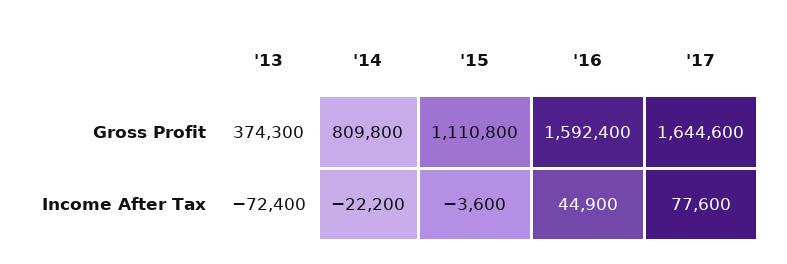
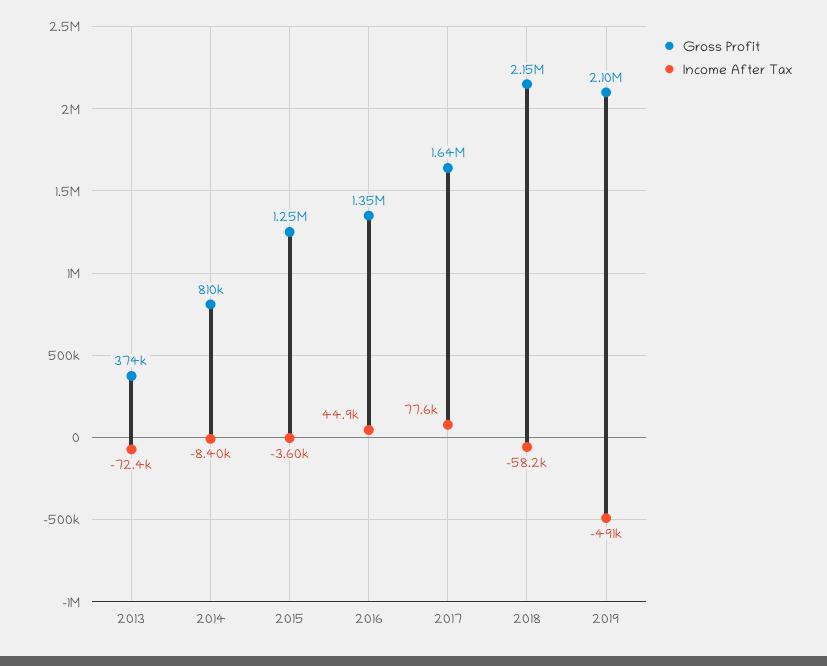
Gross Profit, '15: 1110800 -> 1250000
Gross Profit, '16: 1592400 -> 1350000
Income After Tax, '14: -22200 -> -8400
Gross Profit, 2018: none -> 2150000
Income After Tax, 2018: none -> -58200
Gross Profit, 2019: none -> 2100000
Income After Tax, 2019: none -> -491000

